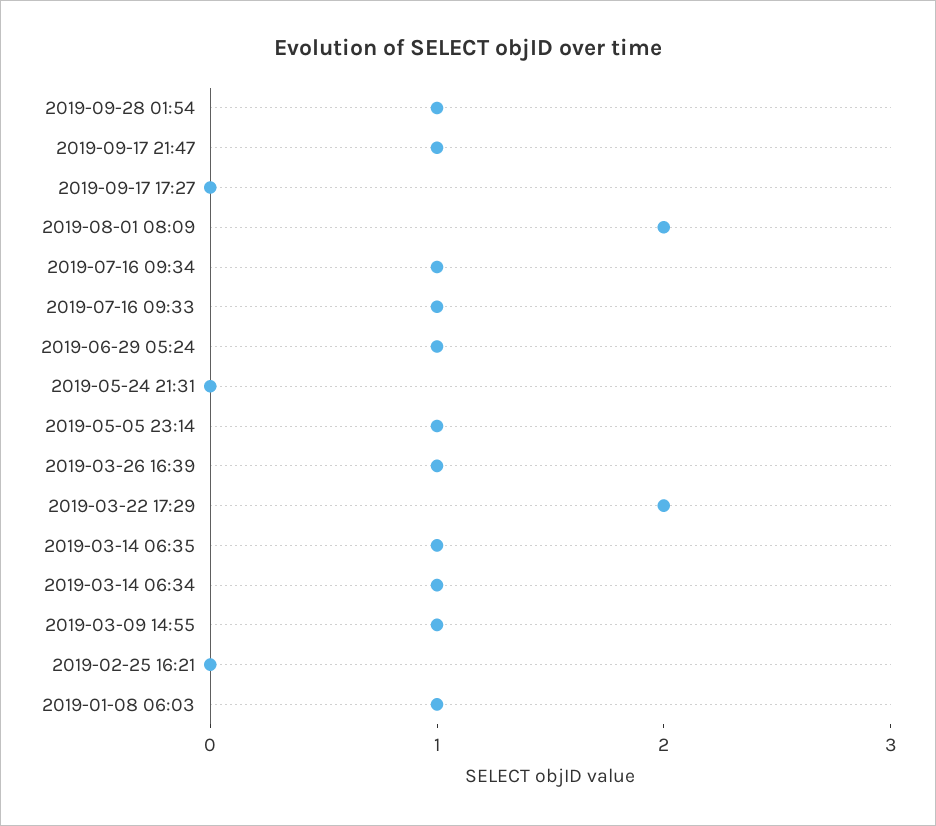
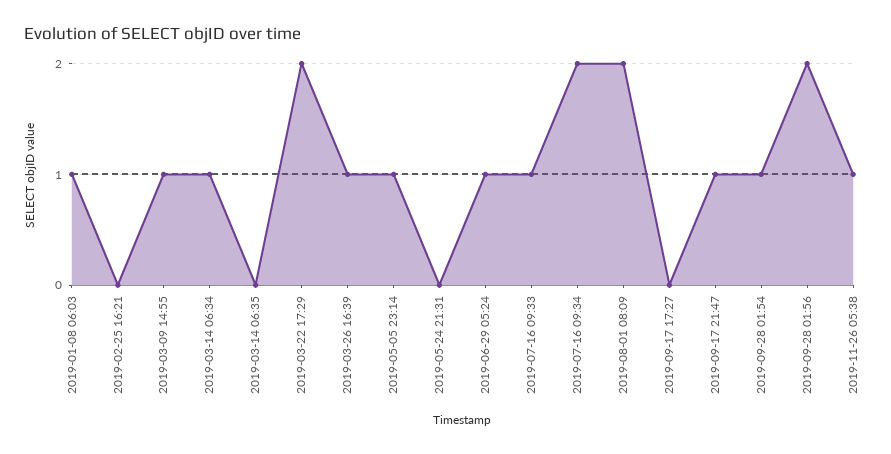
2019-07-16 09:34: 1 -> 2
2019-03-14 06:35: 1 -> 0
2019-09-28 01:56: none -> 2
2019-11-26 05:38: none -> 1

